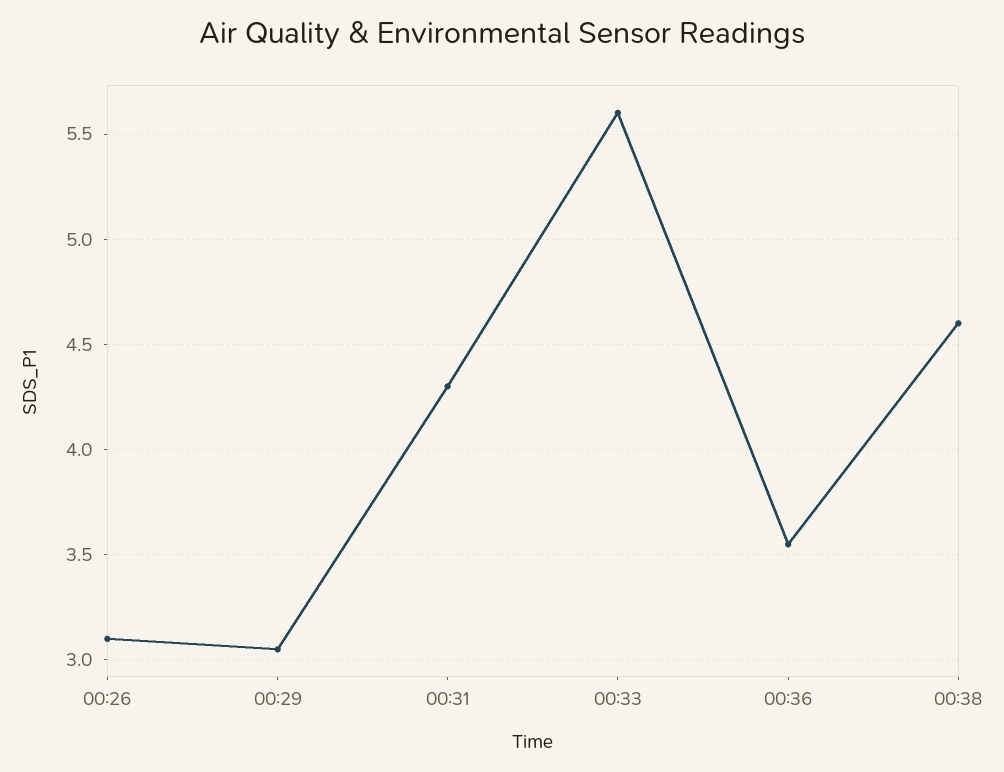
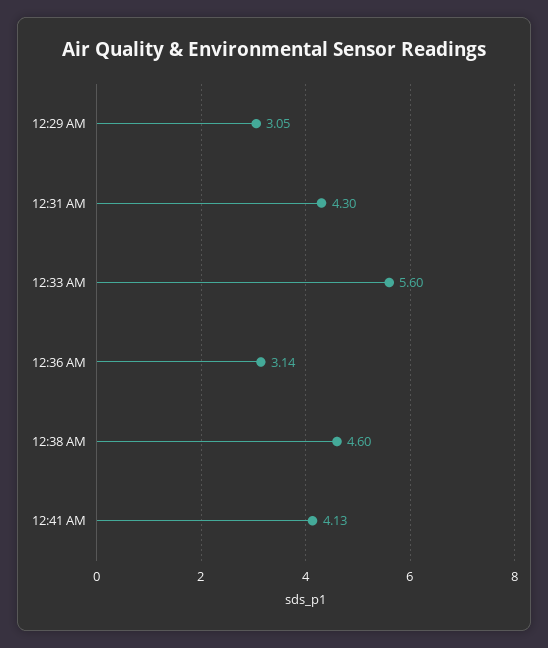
00:26: 3.1 -> none
00:36: 3.55 -> 3.14
12:41 AM: none -> 4.13

